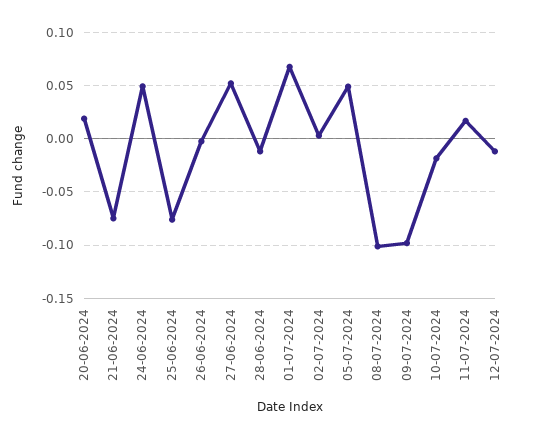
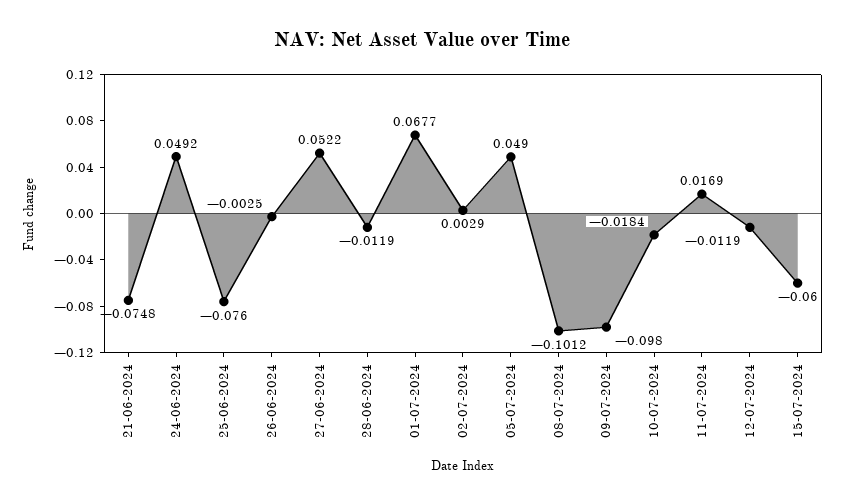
20-06-2024: 0.02 -> none
15-07-2024: none -> -0.06

